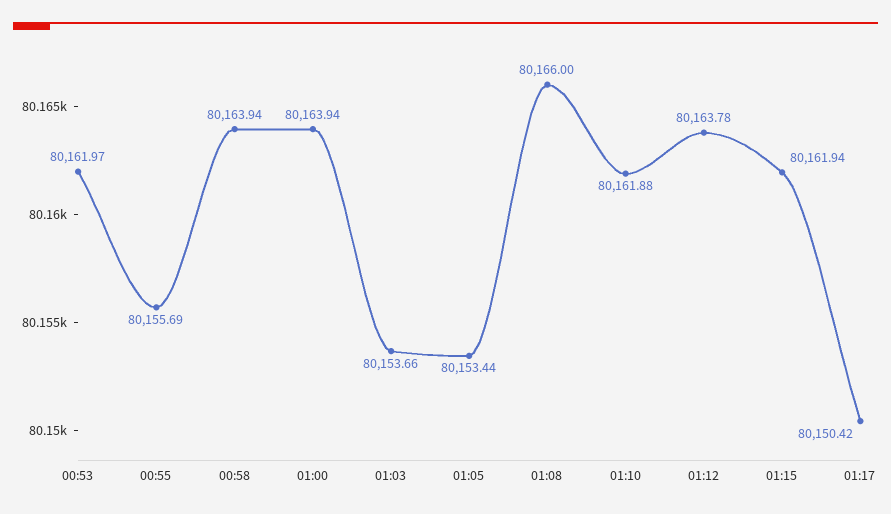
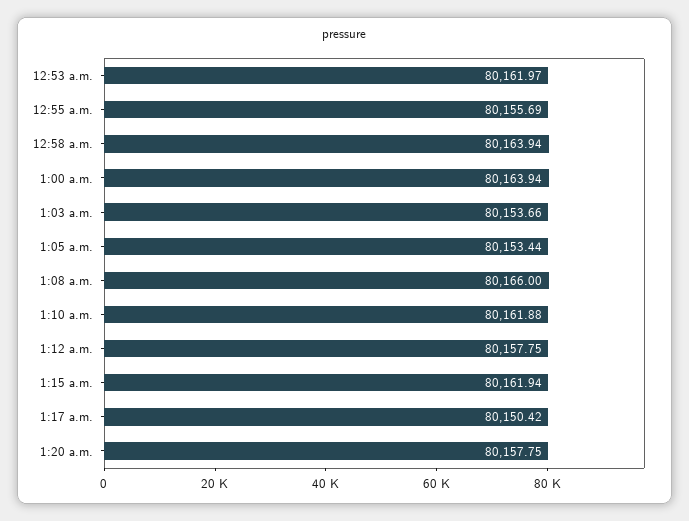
01:12: 80163.78 -> 80157.75
1:20 a.m.: none -> 80157.75

